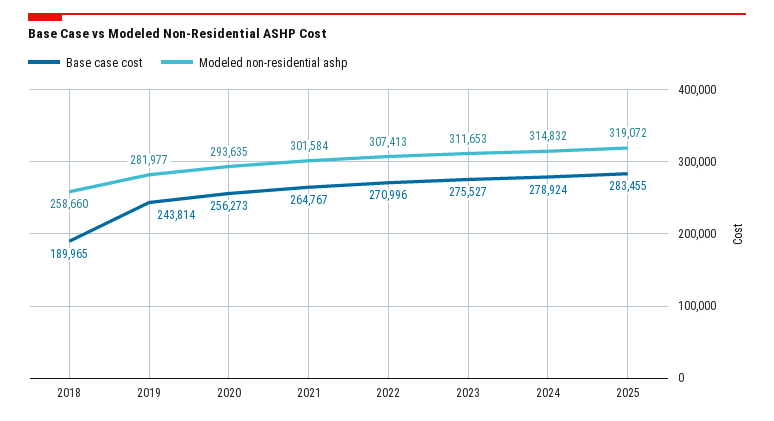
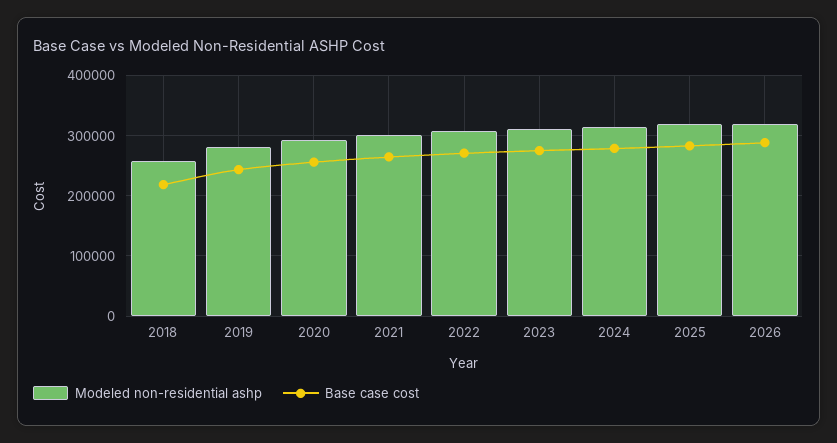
Base case cost, 2018: 189965 -> 220000
Modeled non-residential ashp, 2026: none -> 320000
Base case cost, 2026: none -> 290000

